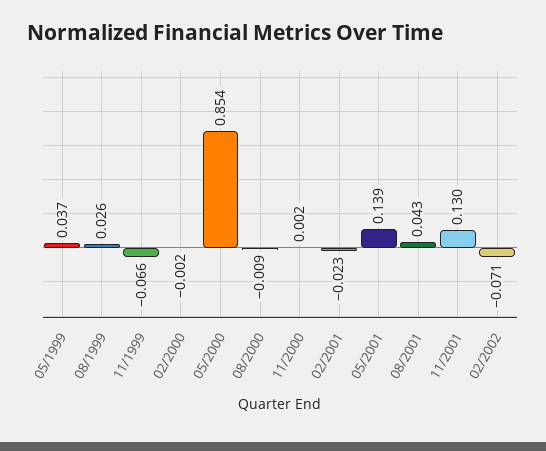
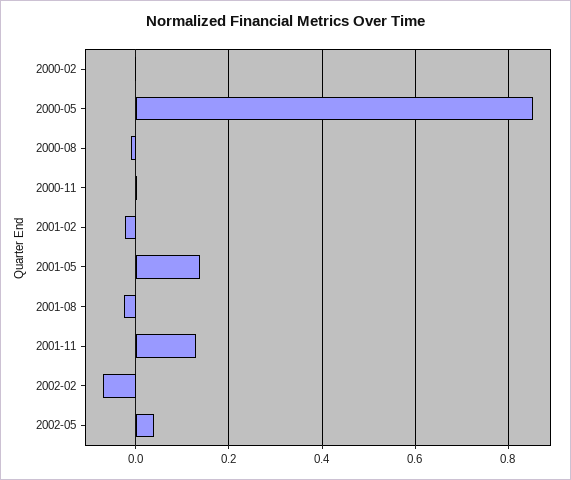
05/1999: 0.037 -> none
08/1999: 0.026 -> none
11/1999: -0.066 -> none
08/2001: 0.043 -> -0.02
2002-05: none -> 0.04

